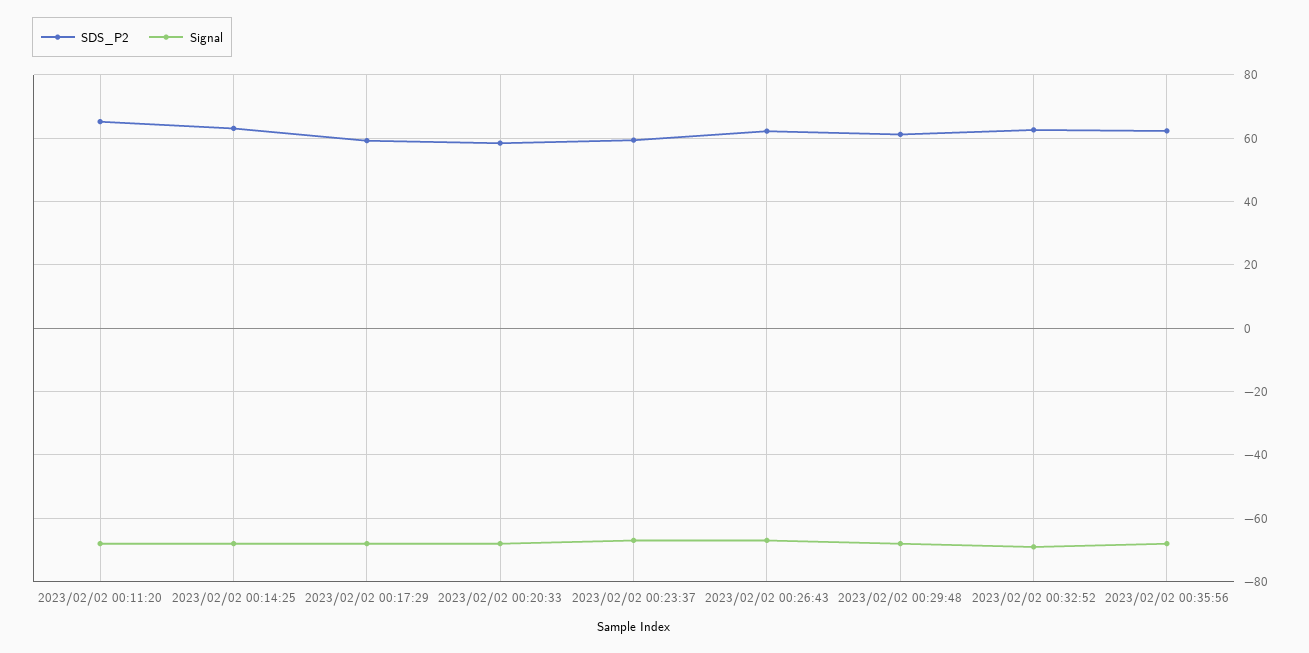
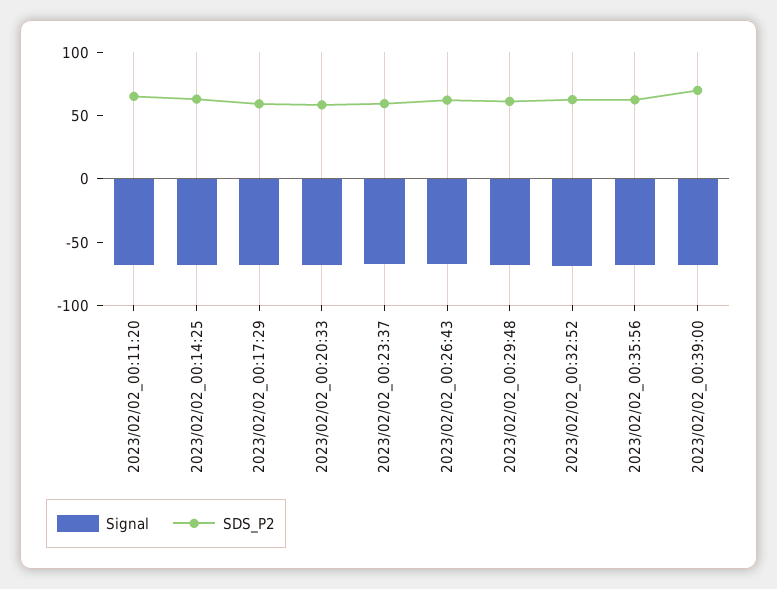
Signal, 2023/02/02_00:39:00: none -> -70
SDS_P2, 2023/02/02_00:39:00: none -> 70

